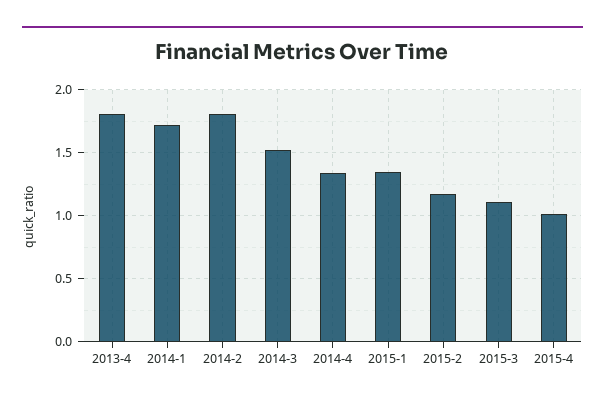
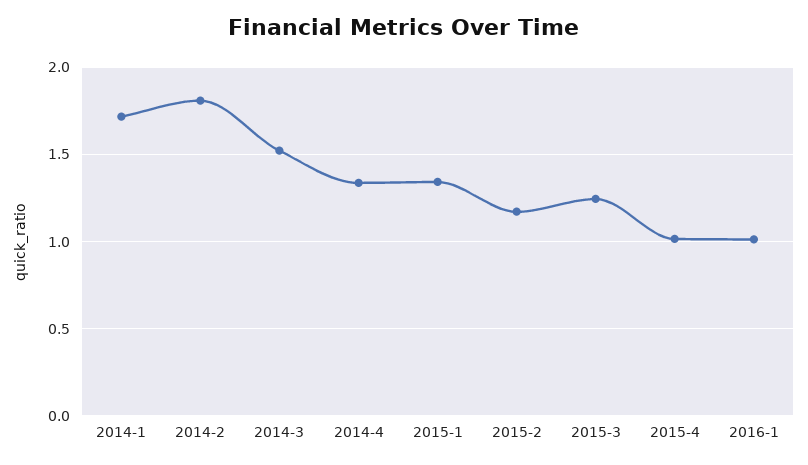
2013-4: 1.8 -> none
2015-3: 1.1 -> 1.25
2016-1: none -> 1

